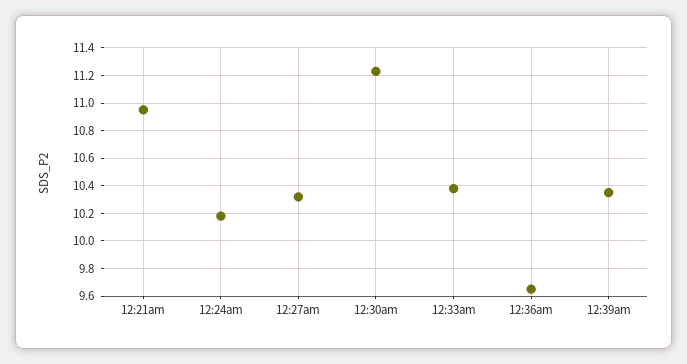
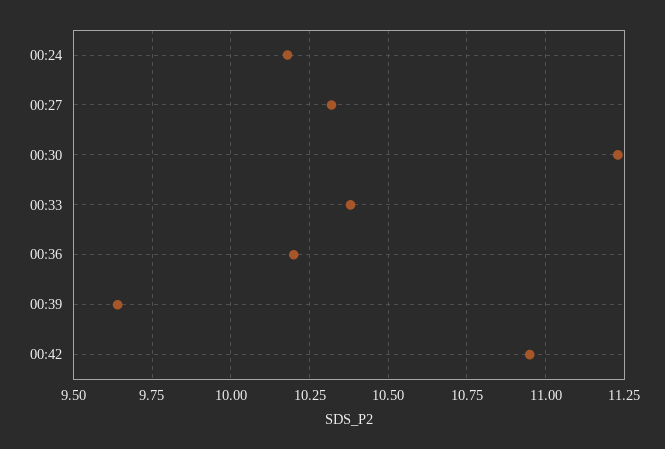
12:21am: 10.95 -> none
12:36am: 9.65 -> 10.2
12:39am: 10.35 -> 9.65
00:42: none -> 10.95

